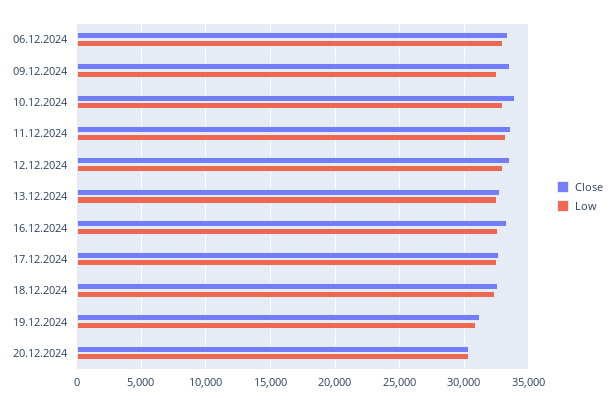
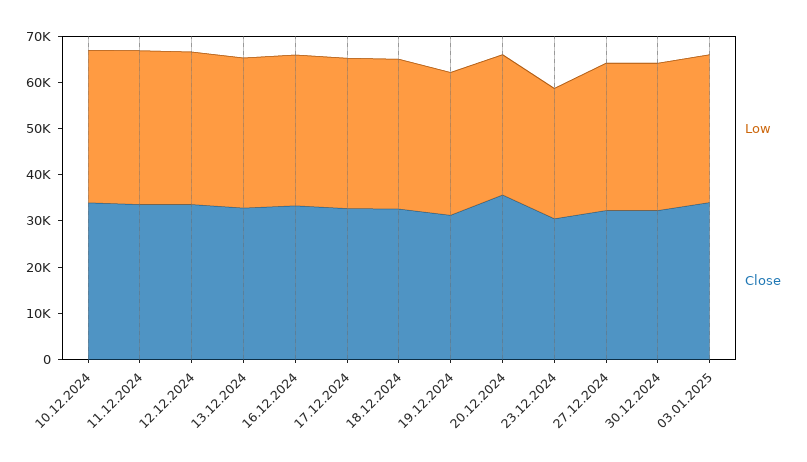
Close, 06.12.2024: 33500 -> none
Low, 06.12.2024: 33000 -> none
Close, 09.12.2024: 33500 -> none
Low, 09.12.2024: 32500 -> none
Close, 20.12.2024: 30500 -> 36000
Low, 23.12.2024: none -> 28000
Close, 23.12.2024: none -> 30000
Low, 27.12.2024: none -> 32000
Close, 27.12.2024: none -> 32000
Low, 30.12.2024: none -> 32000
Close, 30.12.2024: none -> 32000
Low, 03.01.2025: none -> 32000
Close, 03.01.2025: none -> 34000

